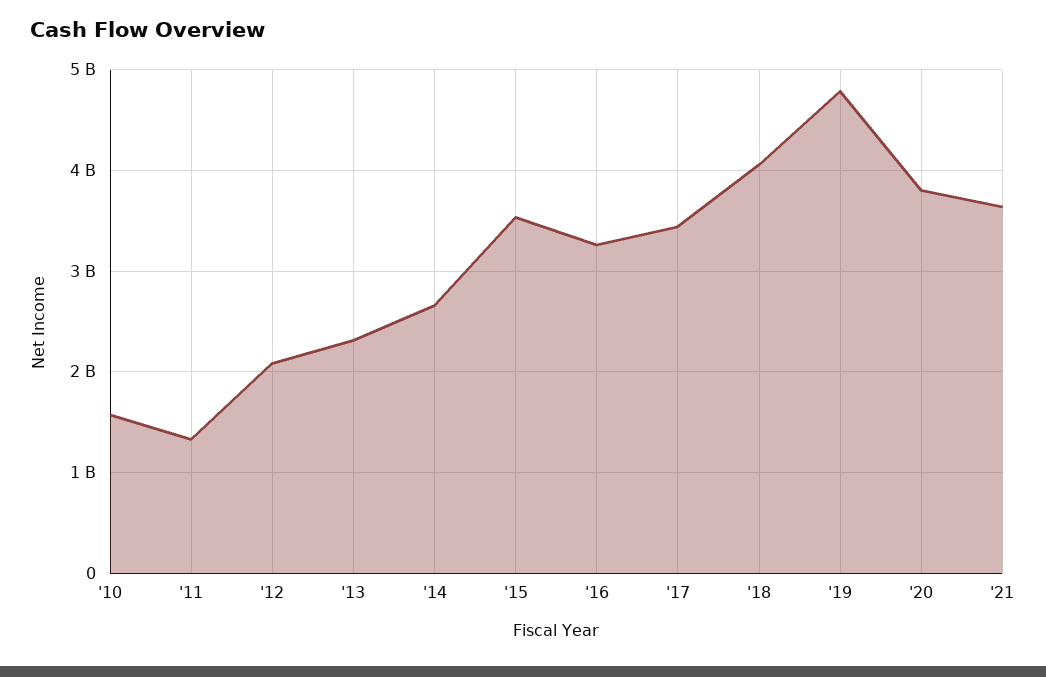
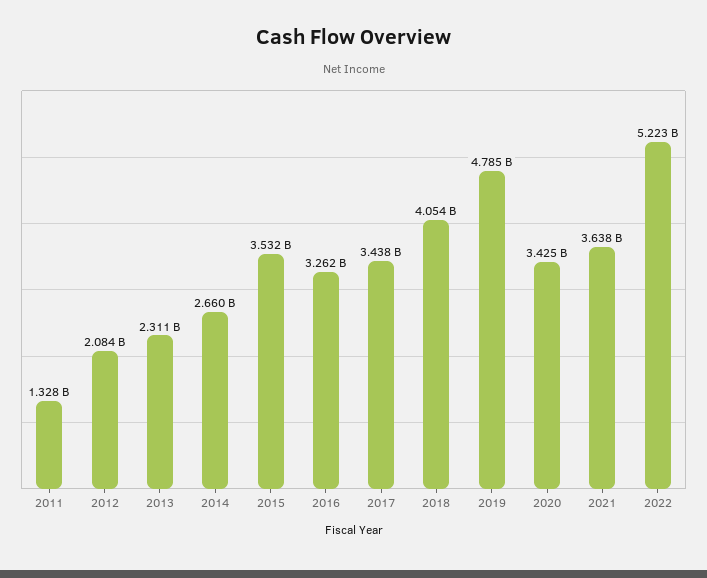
'10: 1600000000 -> none
'20: 3800000000 -> 3425000000
2022: none -> 5223000000

